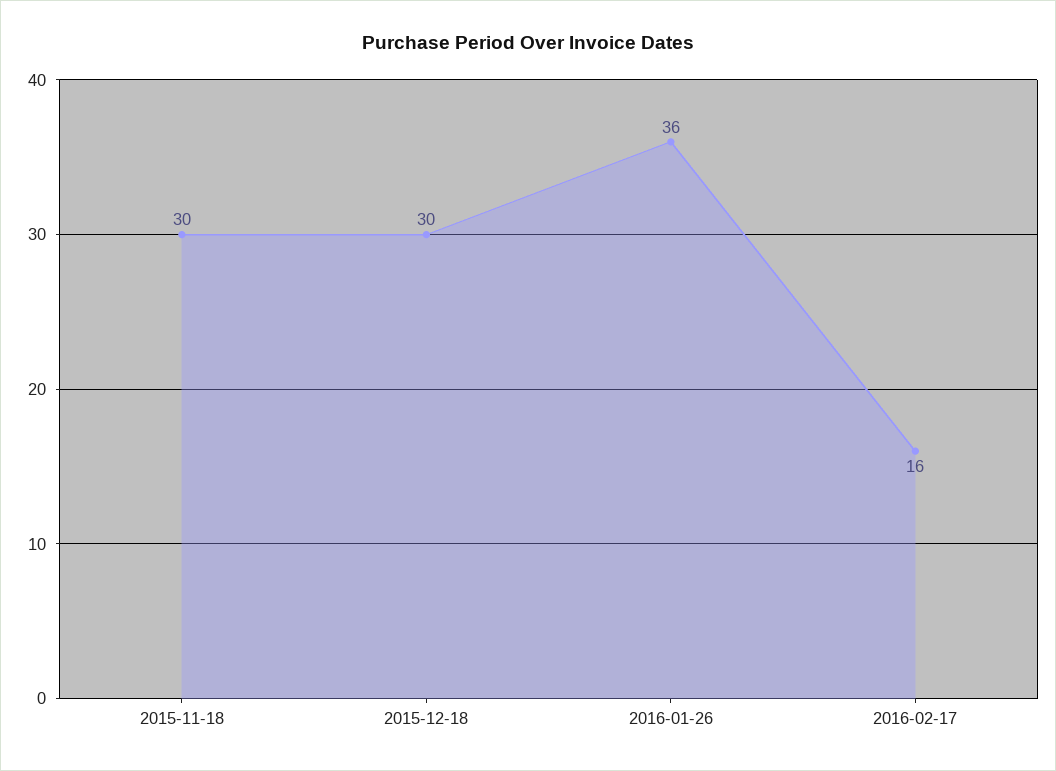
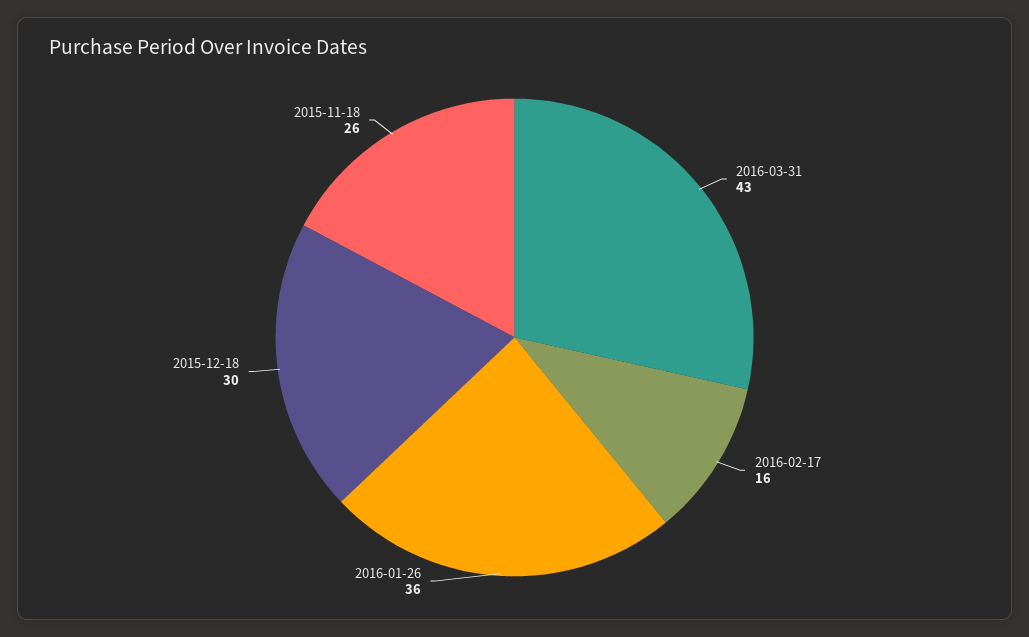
2015-11-18: 30 -> 26
2016-03-31: none -> 43

